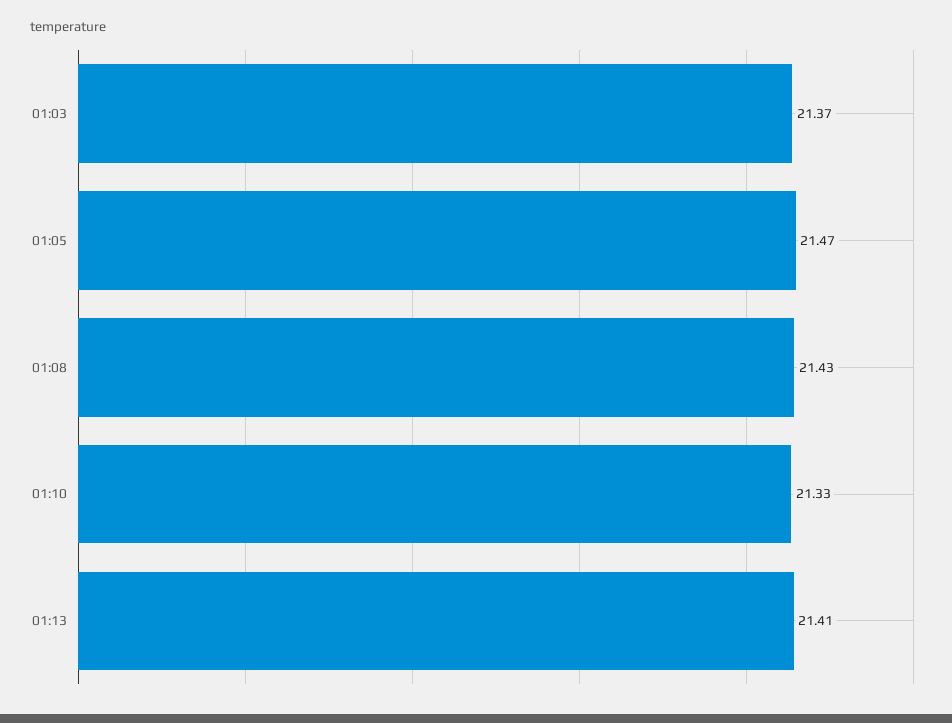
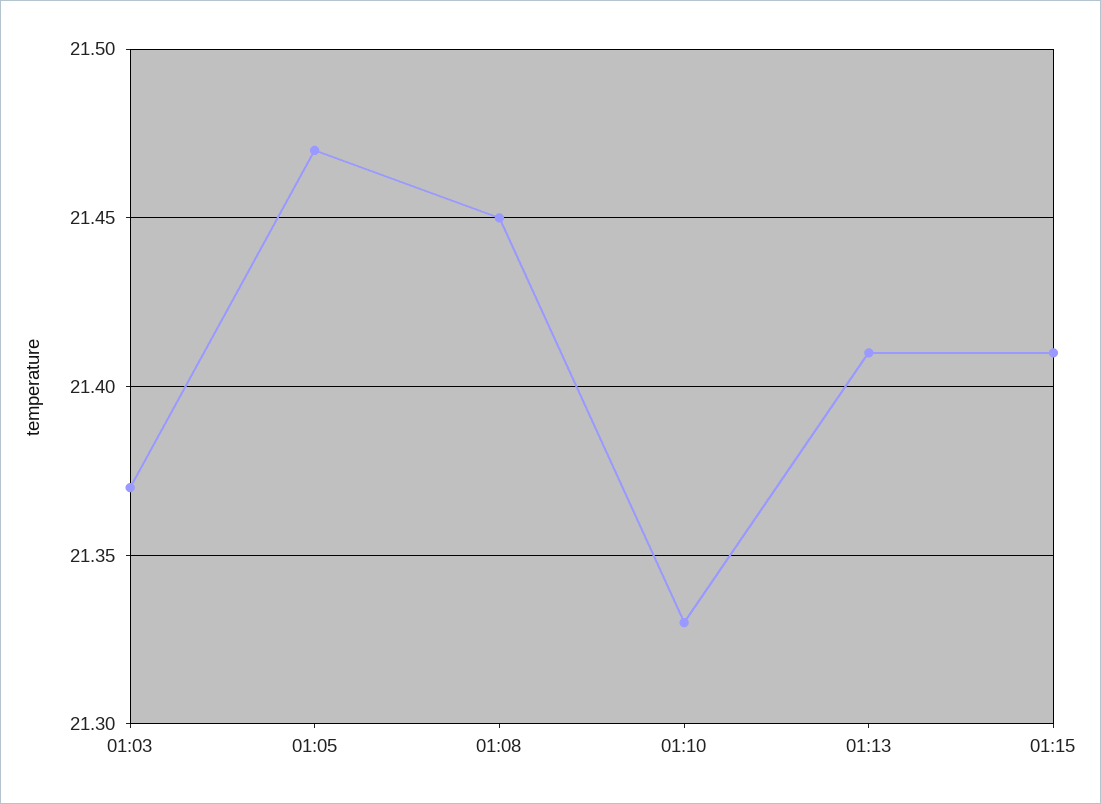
01:08: 21.43 -> 21.45
01:15: none -> 21.41

